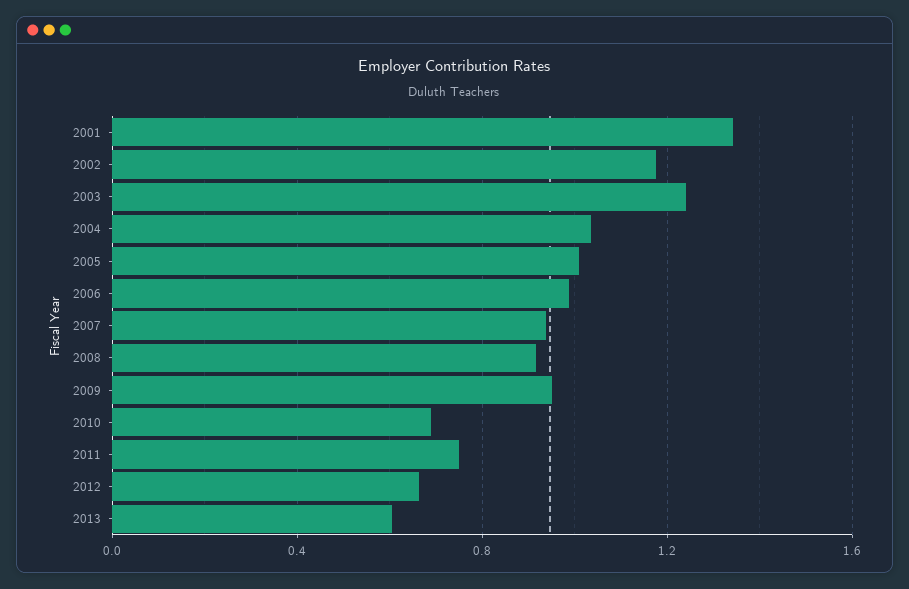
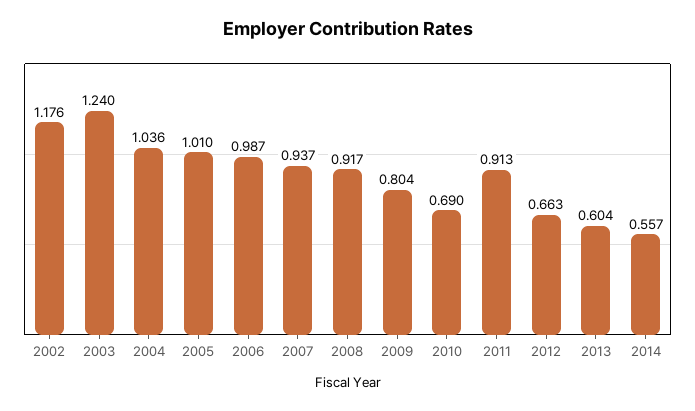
2001: 1.35 -> none
2009: 0.95 -> 0.804
2011: 0.75 -> 0.913
2014: none -> 0.557

